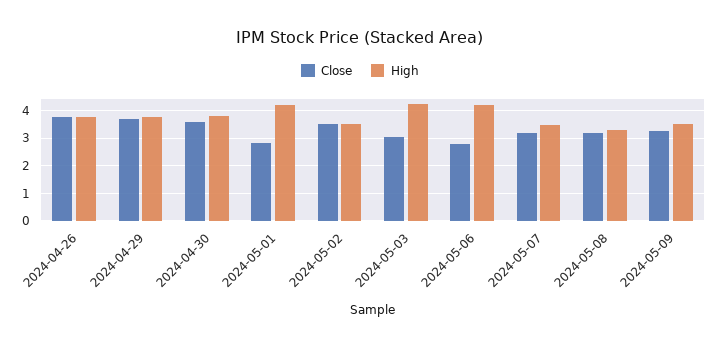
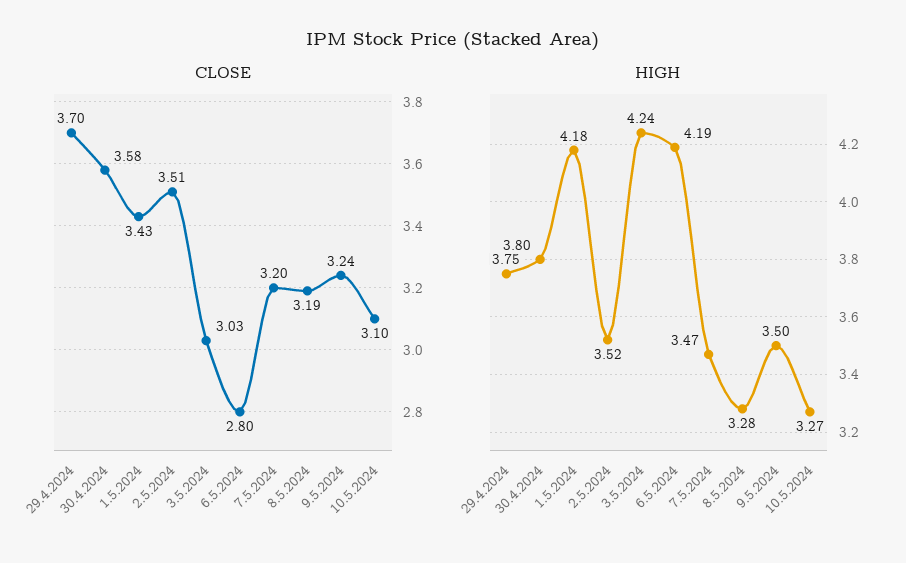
Close, 2024-04-26: 3.75 -> none
High, 2024-04-26: 3.75 -> none
Close, 2024-05-01: 2.75 -> 3.43
Close, 10.5.2024: none -> 3.1
High, 10.5.2024: none -> 3.27

